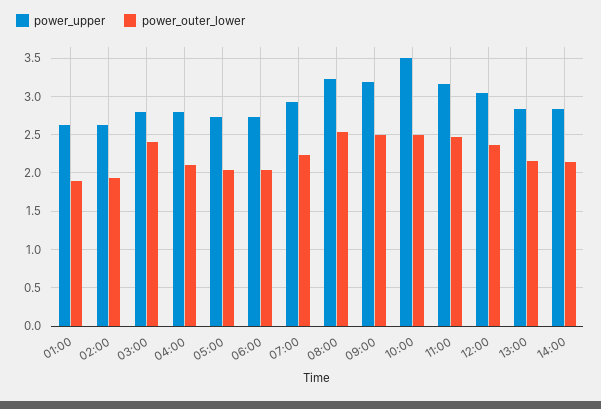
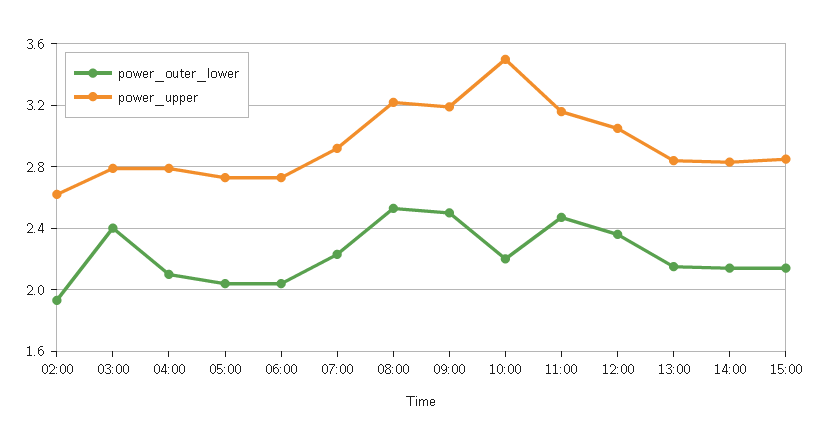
power_upper, 01:00: 2.6 -> none
power_outer_lower, 01:00: 1.9 -> none
power_outer_lower, 10:00: 2.5 -> 2.2
power_outer_lower, 15:00: none -> 2.15
power_upper, 15:00: none -> 2.85

